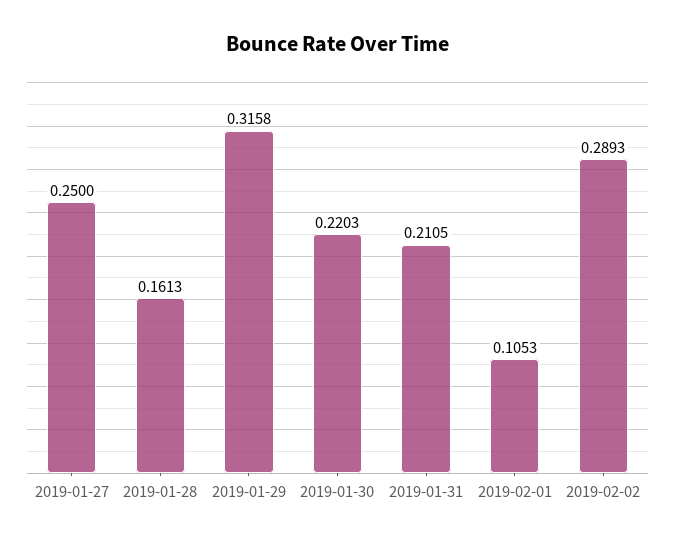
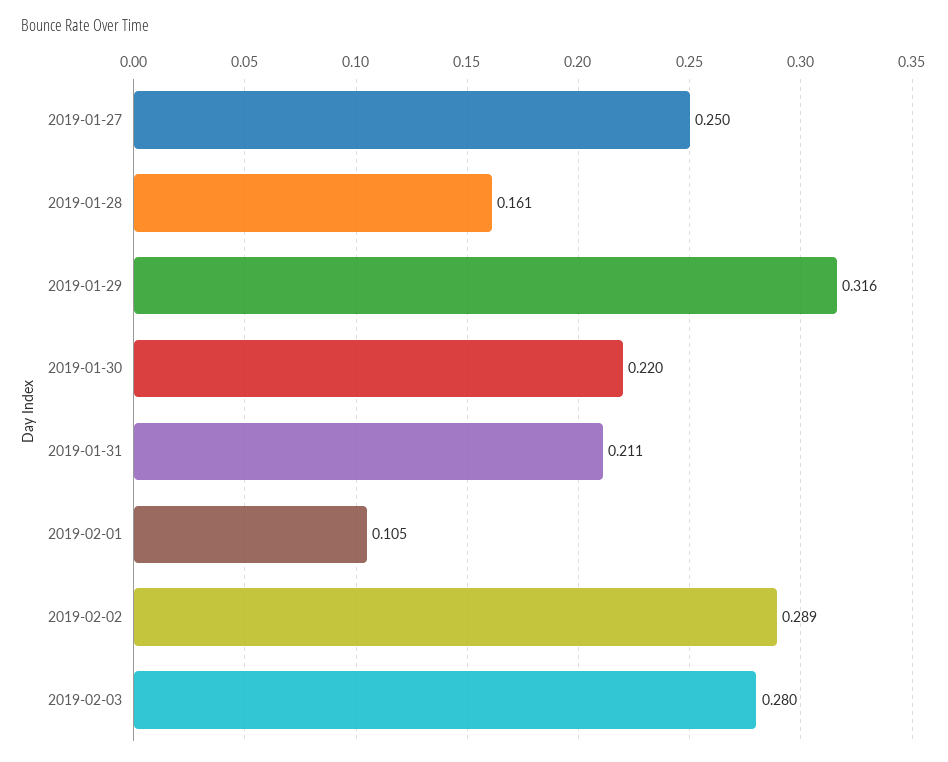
2019-02-03: none -> 0.28

